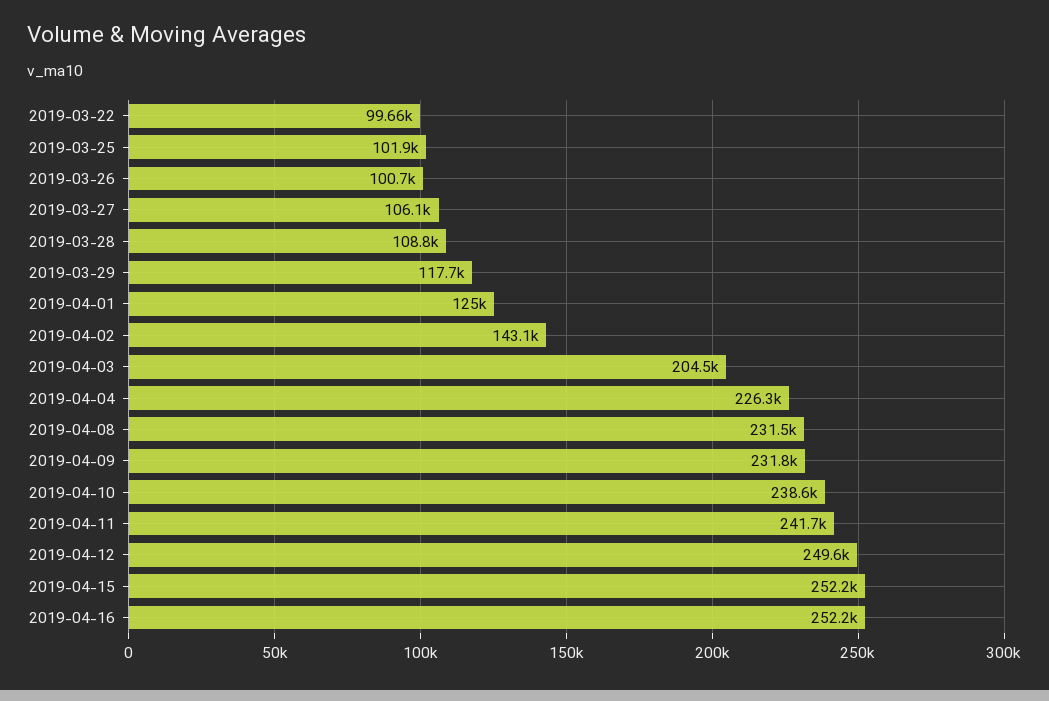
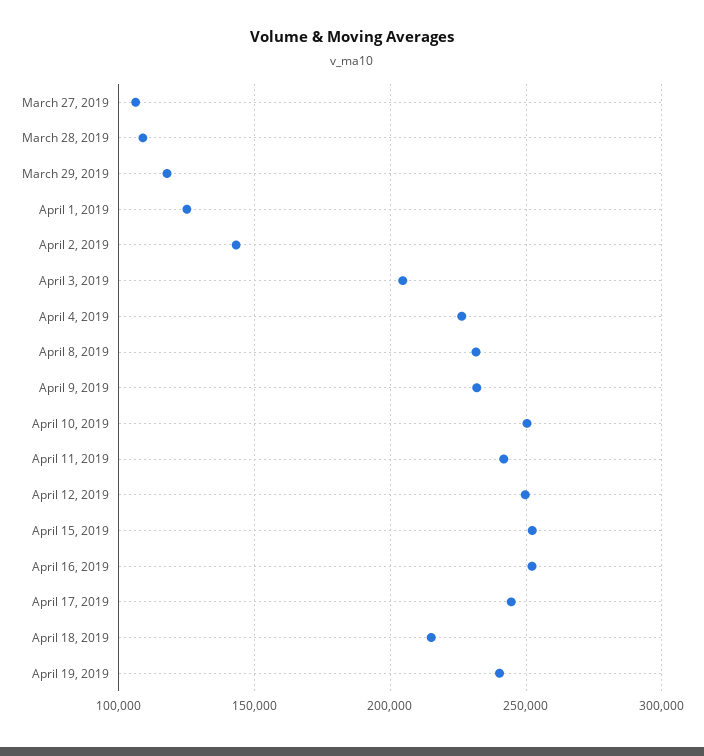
2019-03-22: 99660 -> none
2019-03-25: 101900 -> none
2019-03-26: 100700 -> none
2019-04-10: 238600 -> 250000
April 17, 2019: none -> 245000
April 18, 2019: none -> 215000
April 19, 2019: none -> 240000

